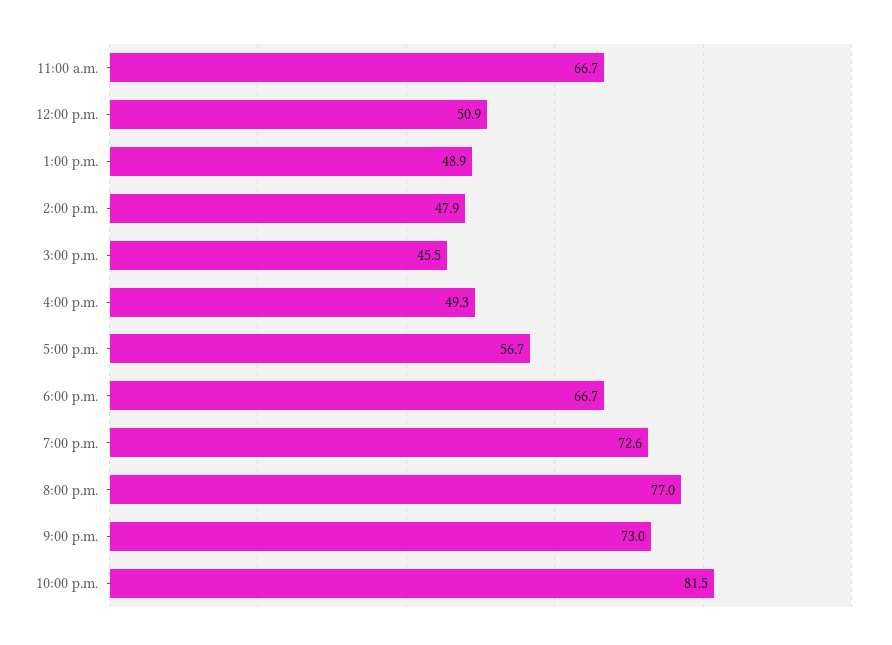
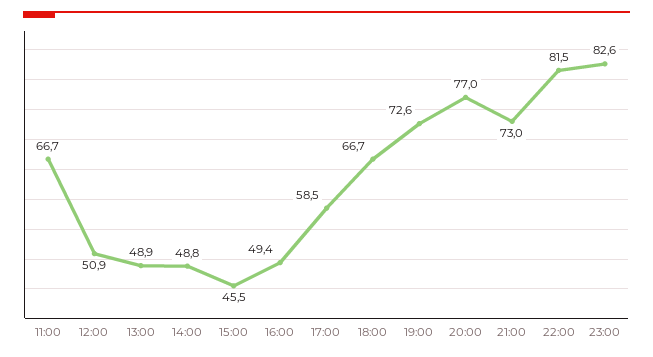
2:00 p.m.: 47.9 -> 48.8
4:00 p.m.: 49.3 -> 49.4
5:00 p.m.: 56.7 -> 58.5
23:00: none -> 82.6

